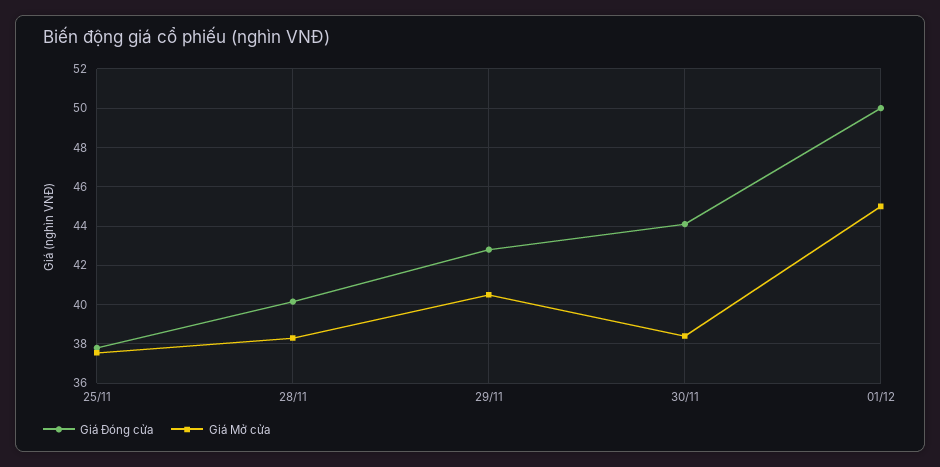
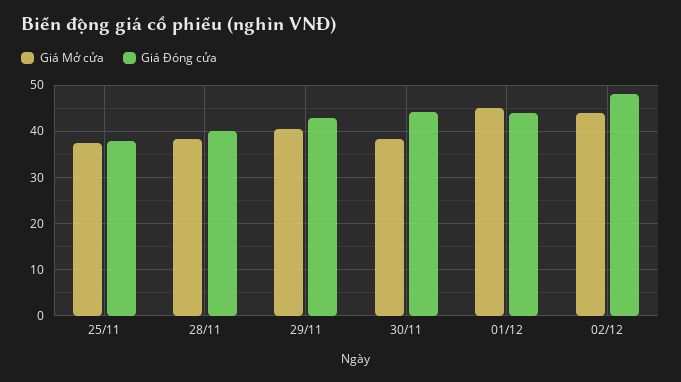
Giá Đóng cửa, 01/12: 50 -> 44
Giá Mở cửa, 02/12: none -> 44
Giá Đóng cửa, 02/12: none -> 48

